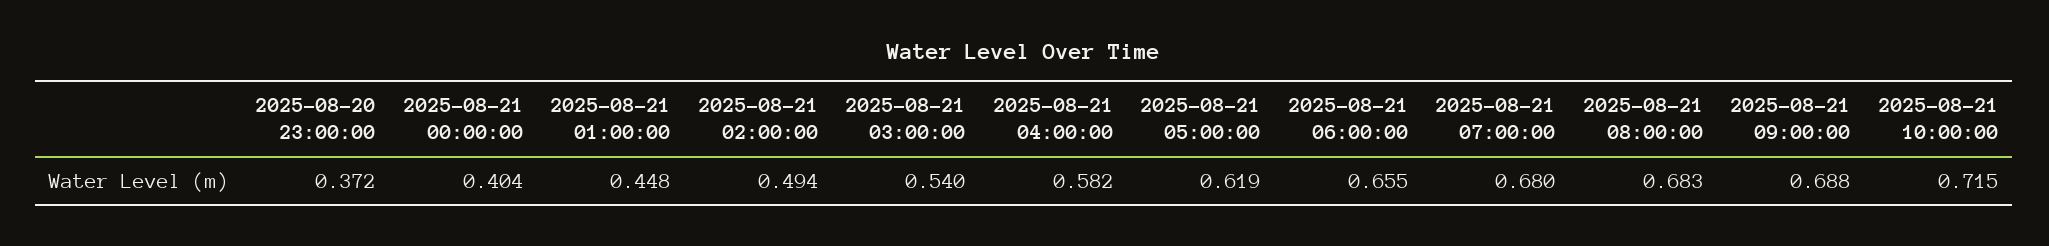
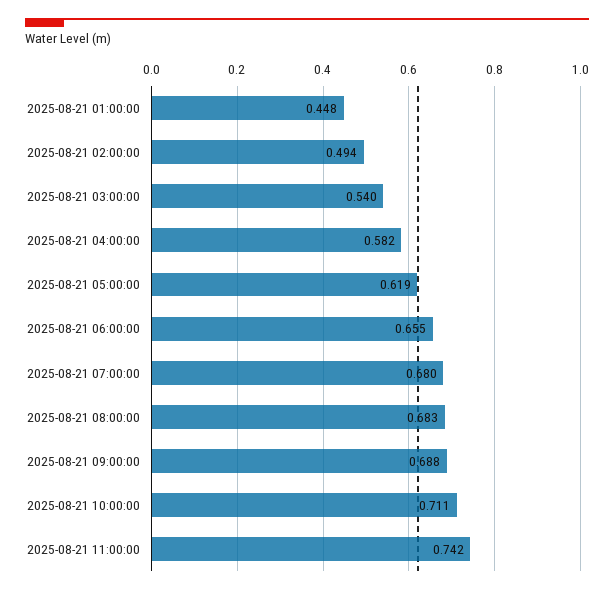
2025-08-20 23:00:00: 0.372 -> none
2025-08-21 00:00:00: 0.404 -> none
2025-08-21 10:00:00: 0.715 -> 0.711
2025-08-21 11:00:00: none -> 0.742

